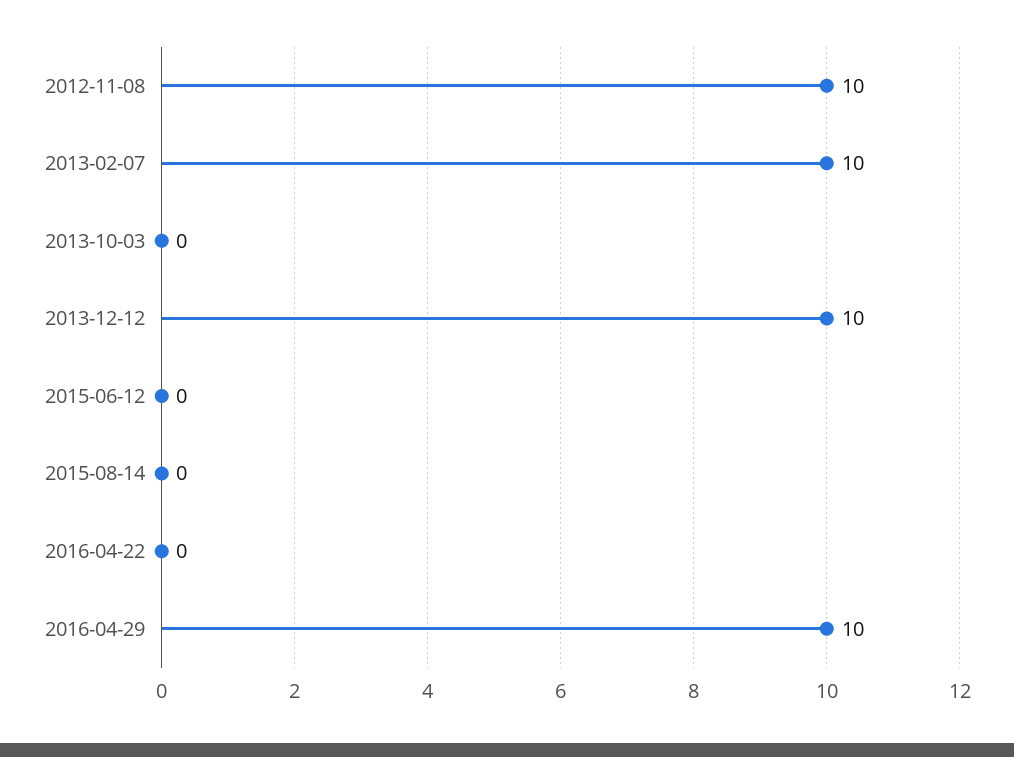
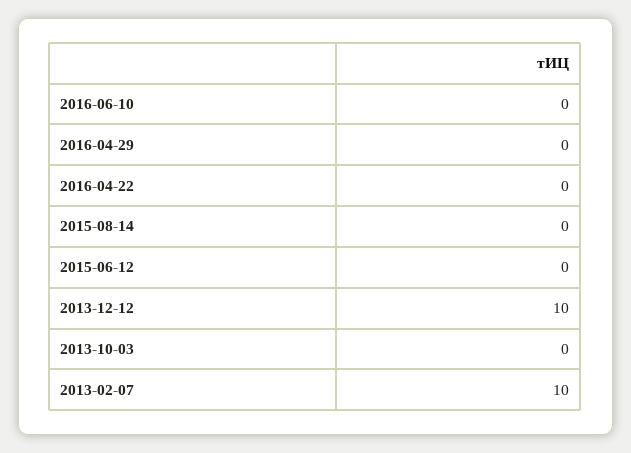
2012-11-08: 10 -> none
2016-04-29: 10 -> 0
2016-06-10: none -> 0

